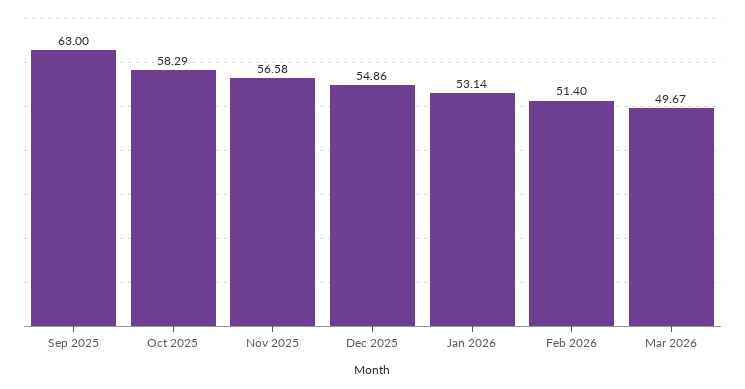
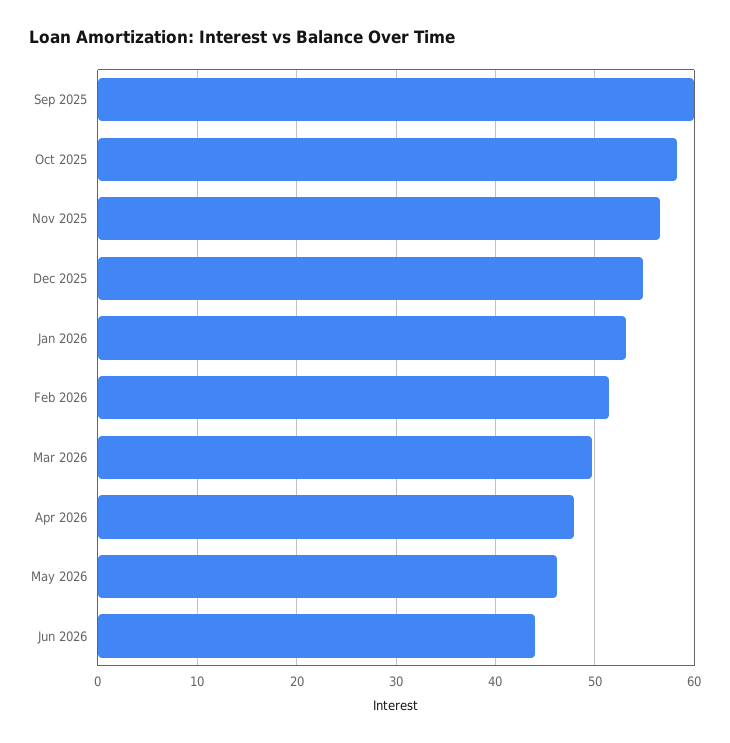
Sep 2025: 63 -> 60
Apr 2026: none -> 48
May 2026: none -> 46
Jun 2026: none -> 44

